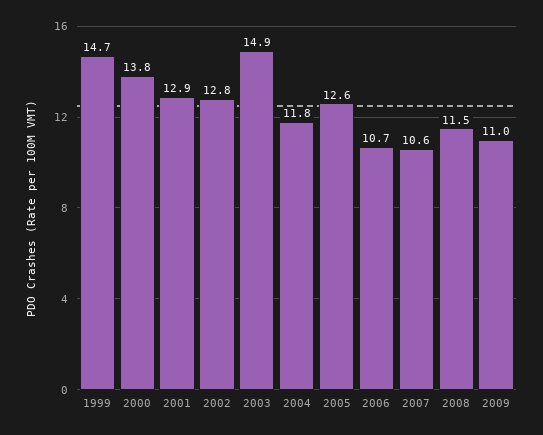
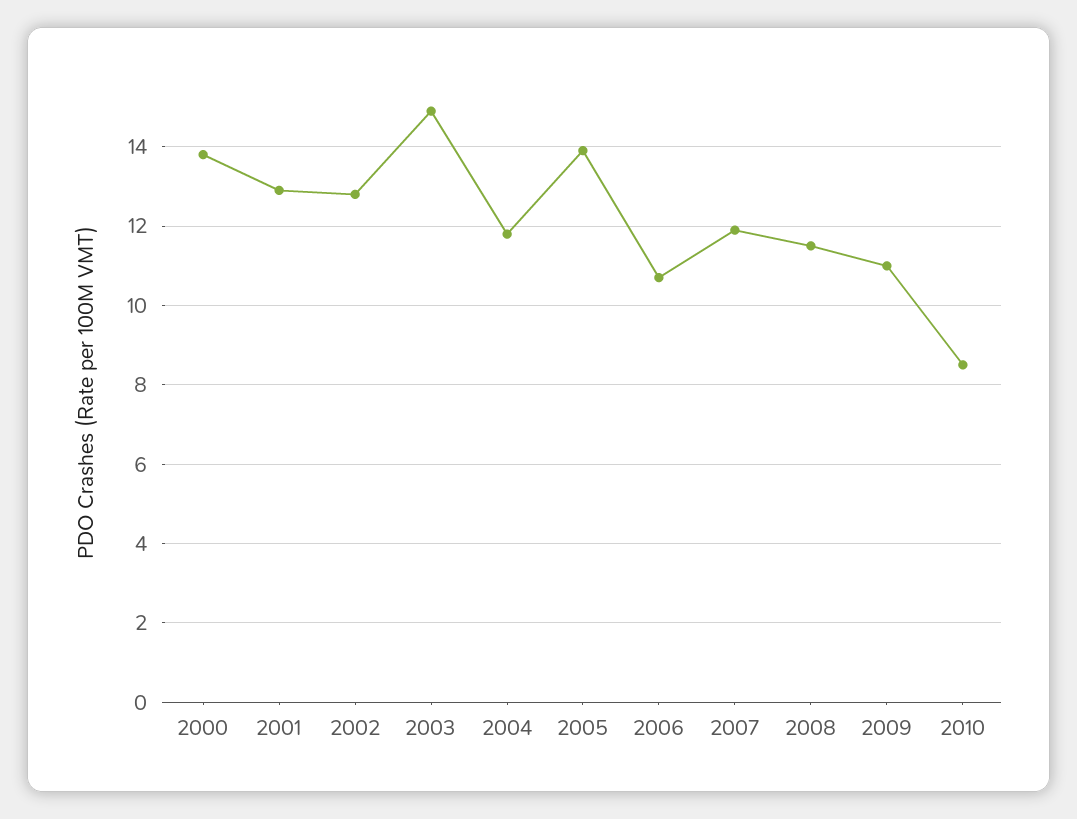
1999: 14.7 -> none
2005: 12.6 -> 14
2007: 10.6 -> 12
2010: none -> 8.5

